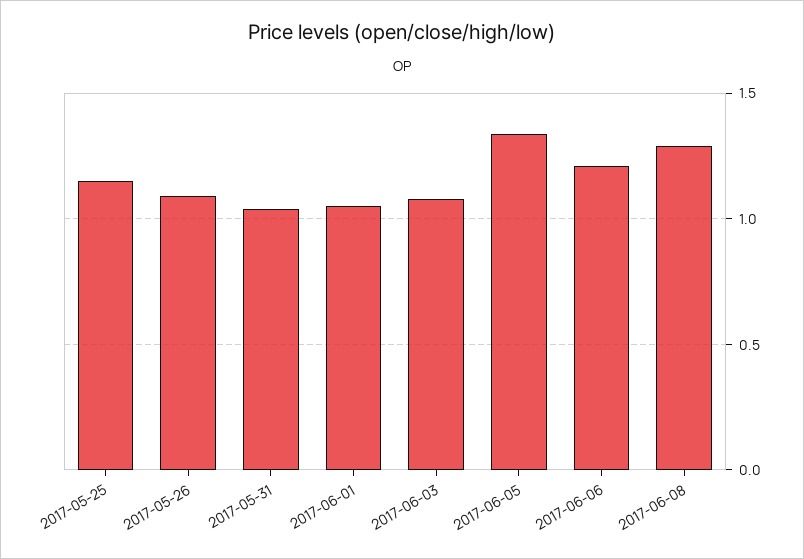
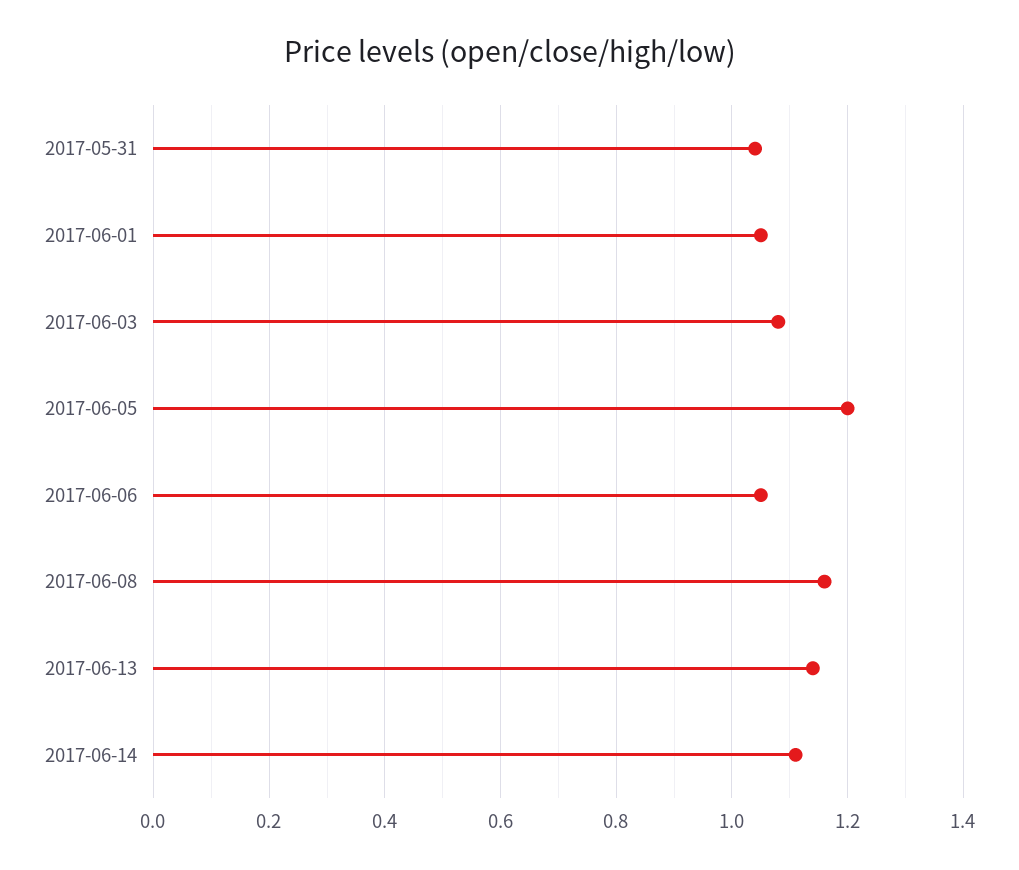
2017-05-25: 1.15 -> none
2017-05-26: 1.1 -> none
2017-06-05: 1.35 -> 1.2
2017-06-06: 1.2 -> 1.05
2017-06-08: 1.3 -> 1.15
2017-06-13: none -> 1.15
2017-06-14: none -> 1.1

